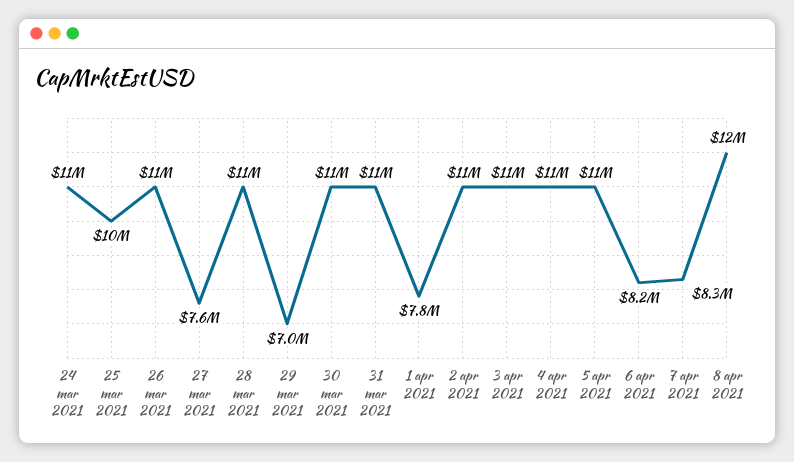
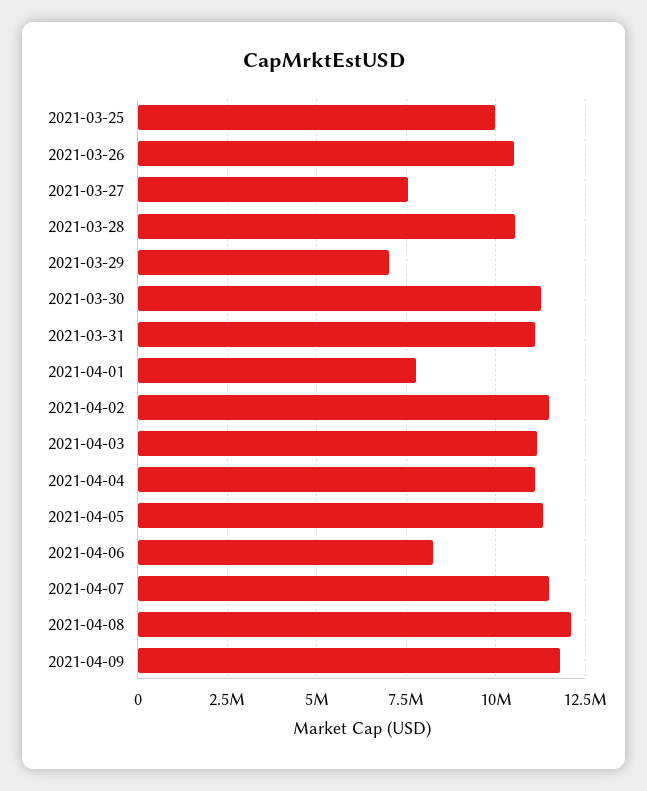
24 mar 2021: 11000000 -> none
7 apr 2021: 8300000 -> 11500000
2021-04-09: none -> 11750000

